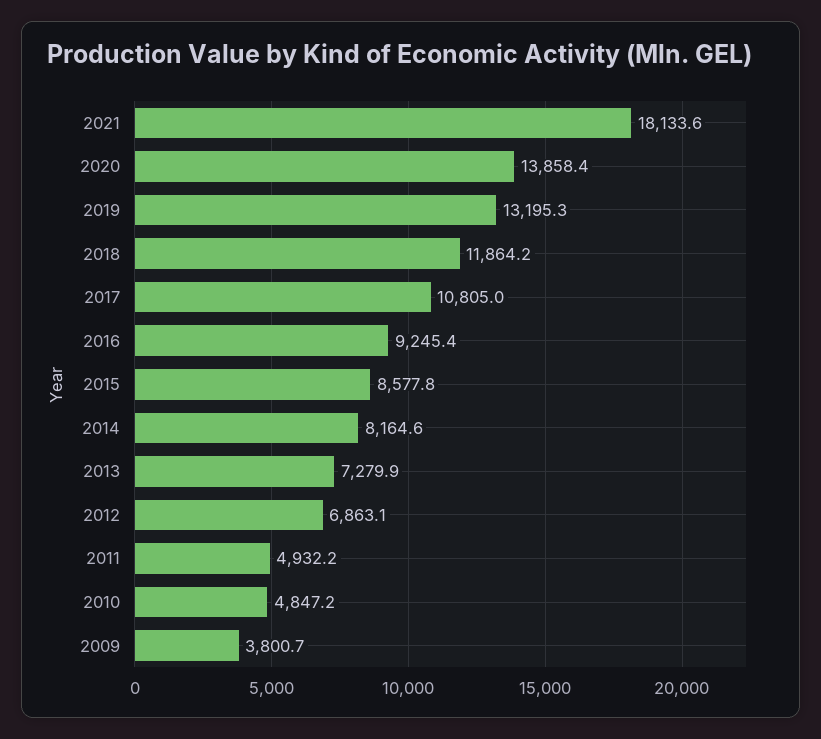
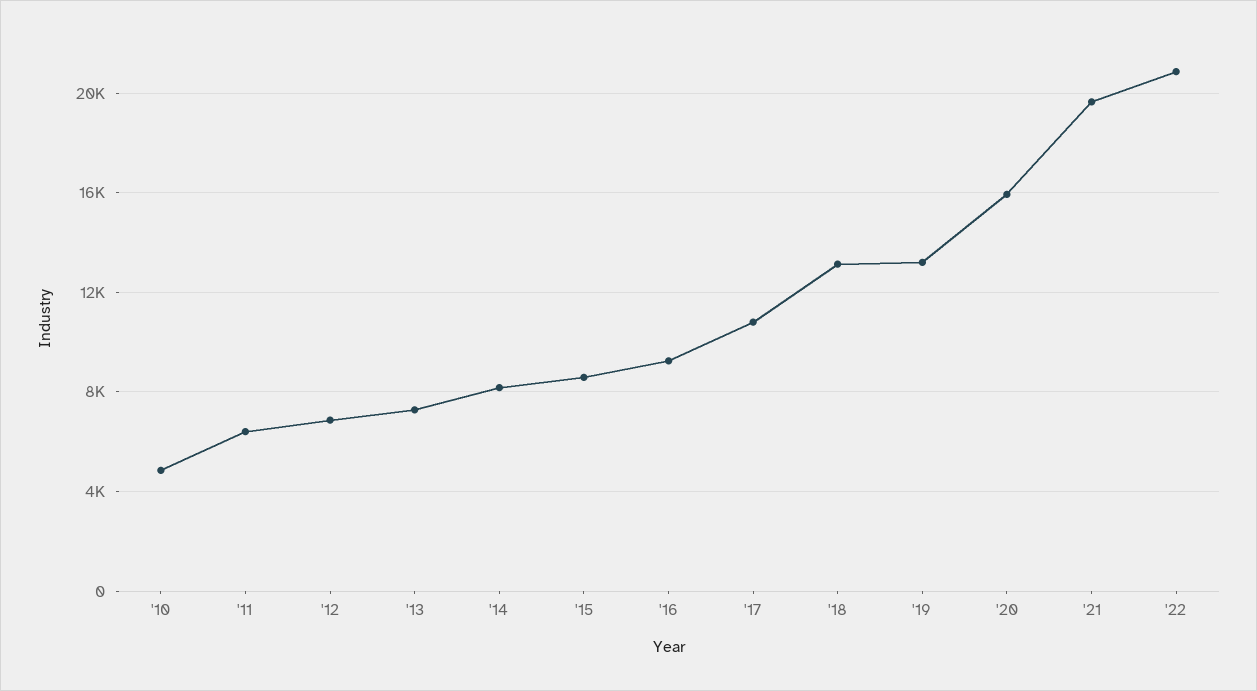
2021: 18133.6 -> 19500
2020: 13858.4 -> 16000
2018: 11864.2 -> 13000
2011: 4932.2 -> 6500
2009: 3800.7 -> none
'22: none -> 21000

